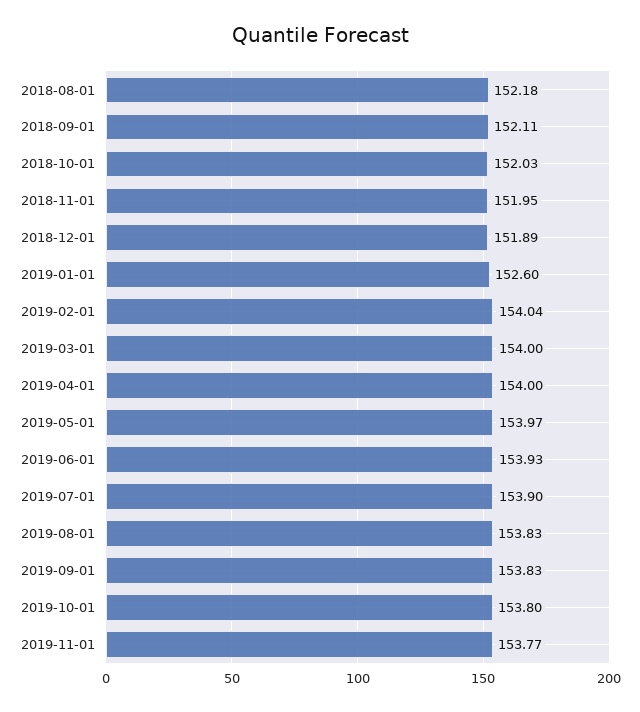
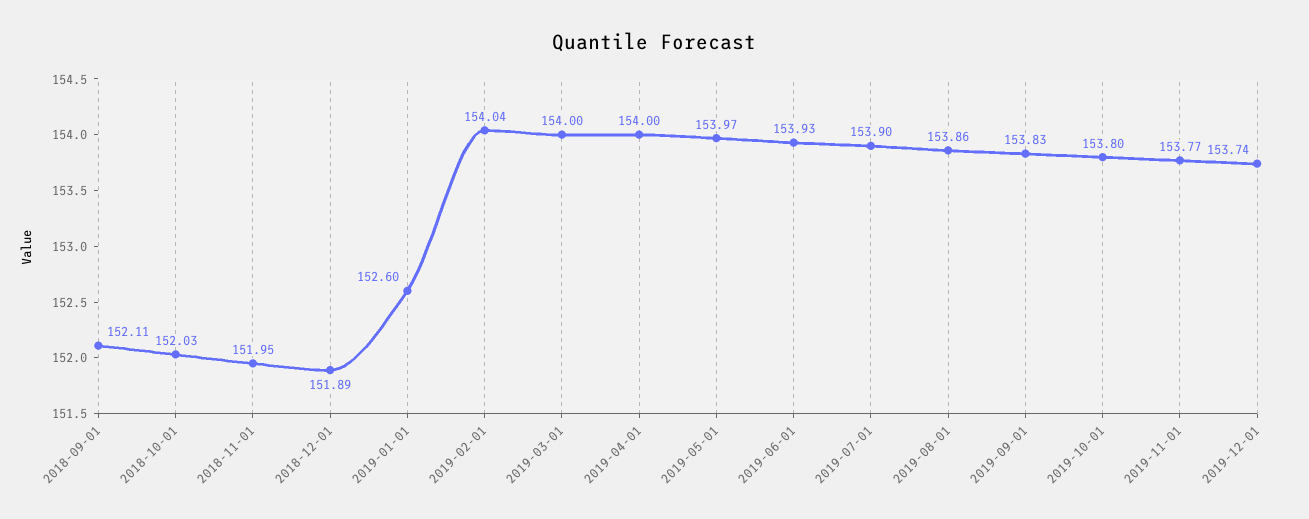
2018-08-01: 152.18 -> none
2019-08-01: 153.83 -> 153.86
2019-12-01: none -> 153.74

